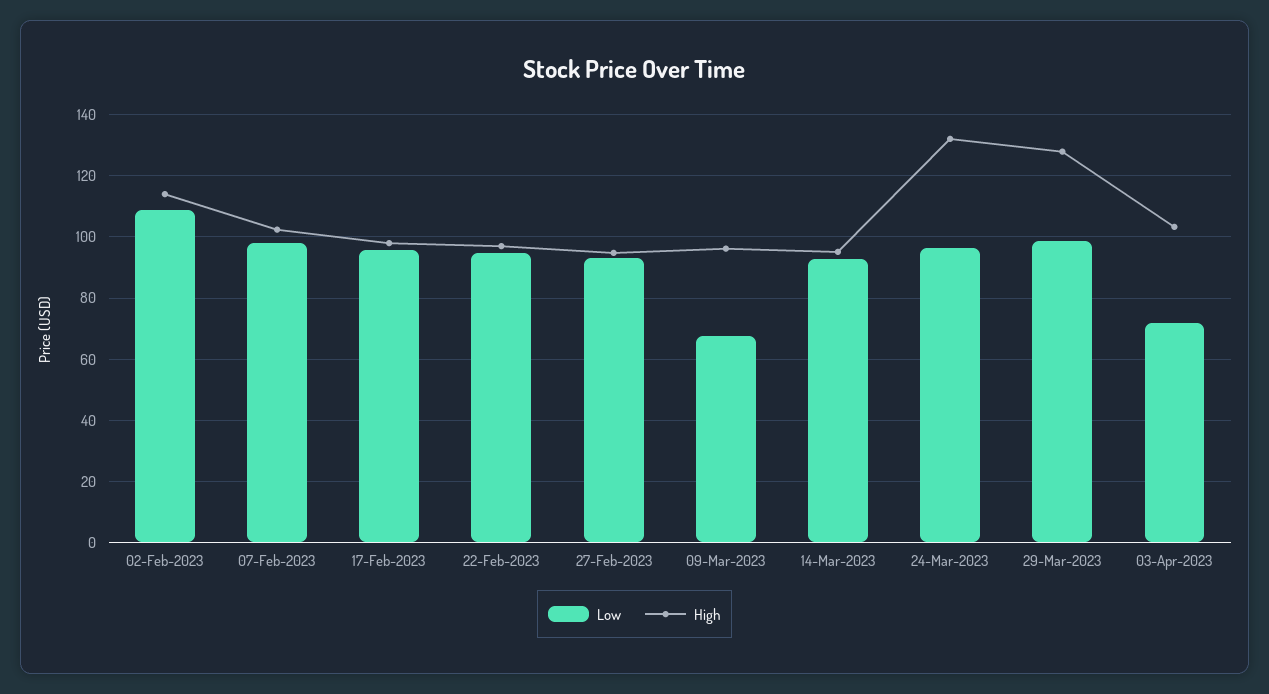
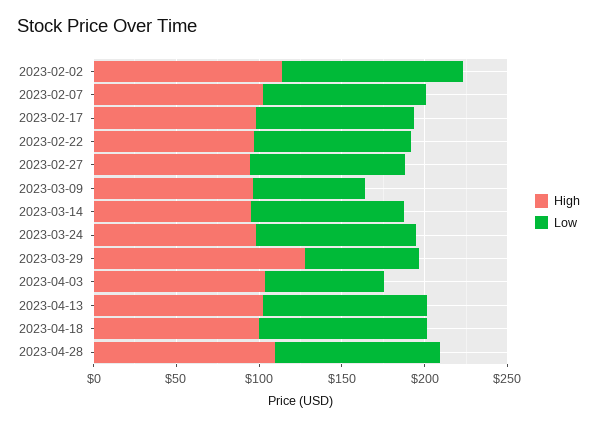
High, 24-Mar-2023: 132 -> 100
Low, 29-Mar-2023: 98 -> 70
High, 2023-04-13: none -> 100
Low, 2023-04-13: none -> 100
High, 2023-04-18: none -> 100
Low, 2023-04-18: none -> 100
High, 2023-04-28: none -> 110
Low, 2023-04-28: none -> 100

